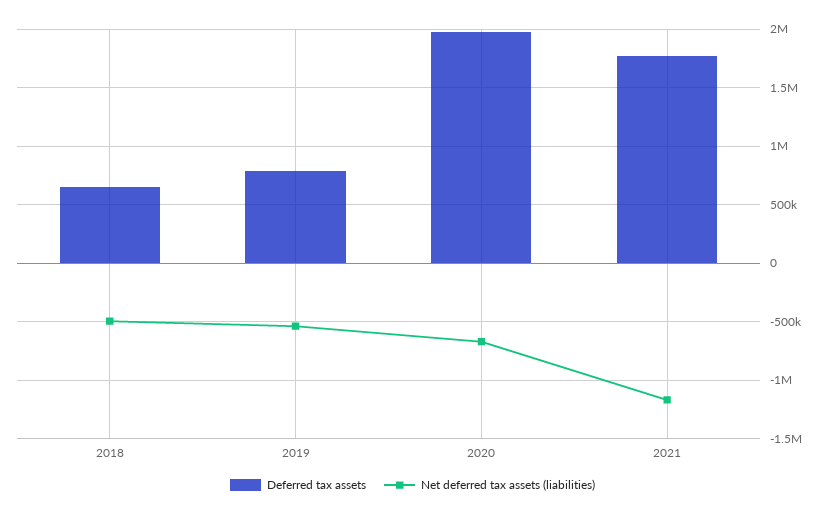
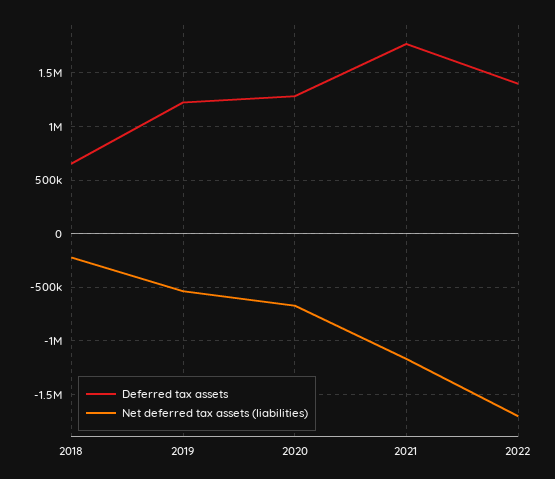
Net deferred tax assets (liabilities), 2018: -500000 -> -200000
Deferred tax assets, 2019: 800000 -> 1200000
Deferred tax assets, 2020: 2000000 -> 1300000
Deferred tax assets, 2022: none -> 1400000
Net deferred tax assets (liabilities), 2022: none -> -1700000

